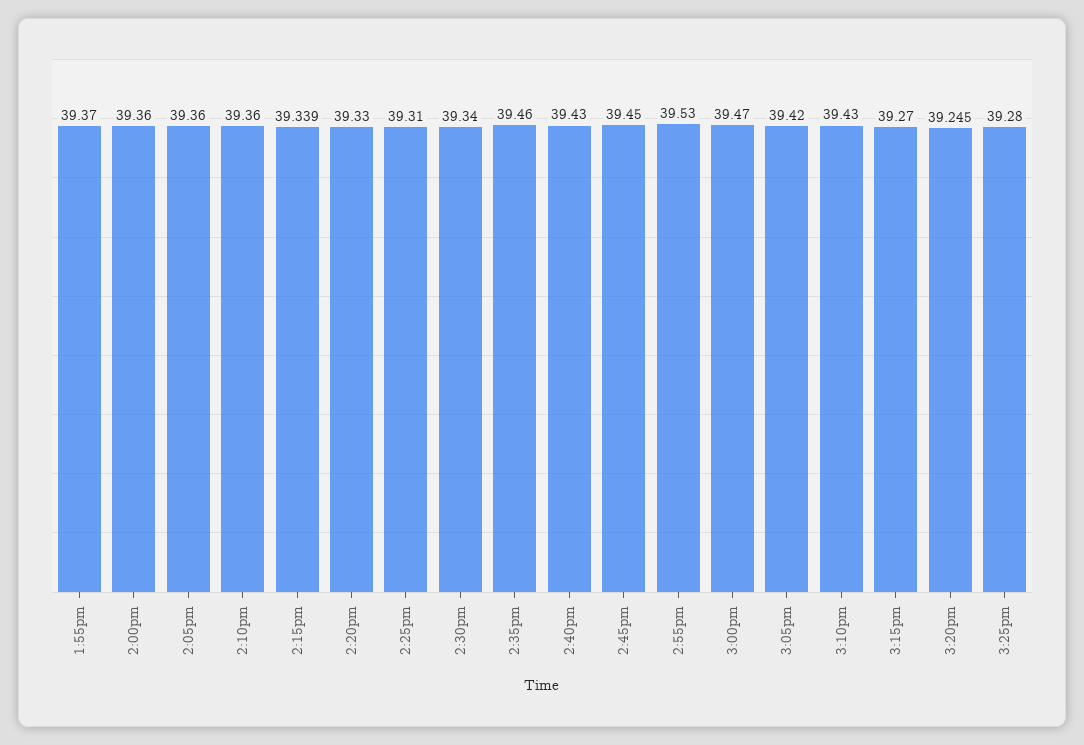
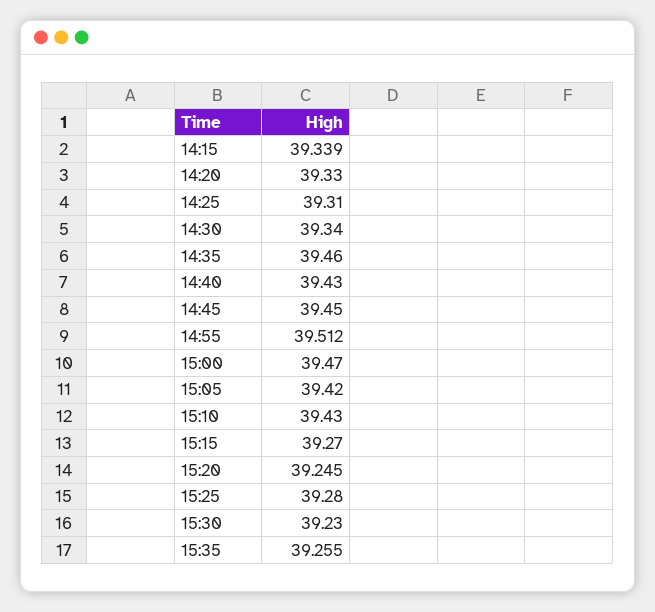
1:55pm: 39.37 -> none
2:00pm: 39.36 -> none
2:05pm: 39.36 -> none
2:10pm: 39.36 -> none
2:55pm: 39.53 -> 39.512
15:30: none -> 39.23
15:35: none -> 39.255

